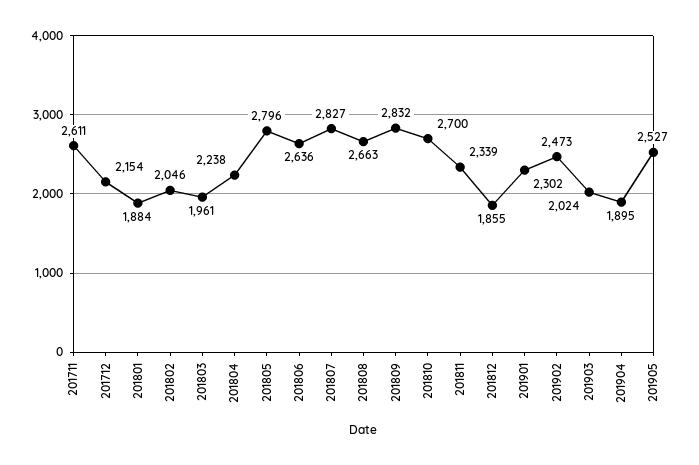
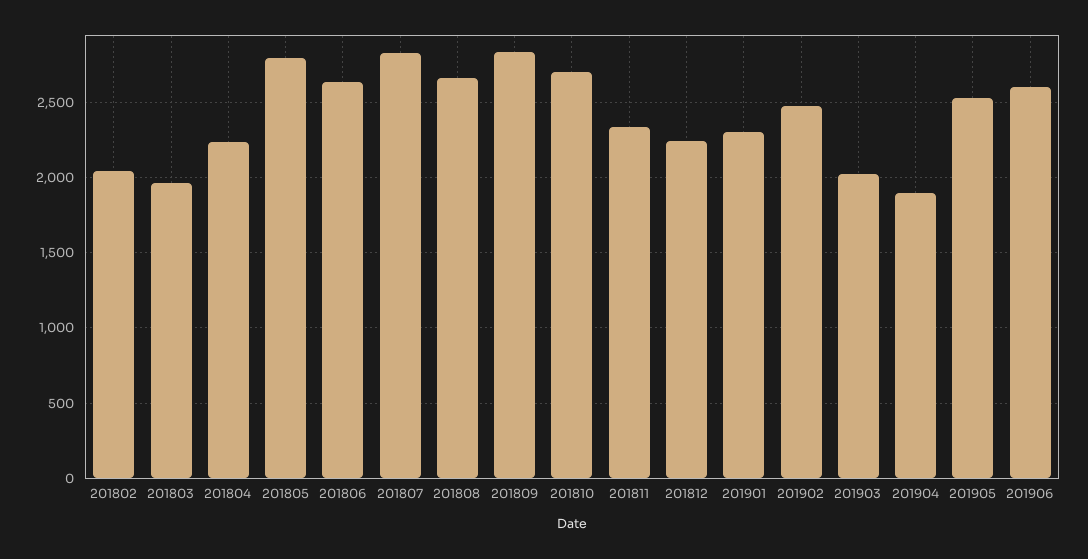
201711: 2611 -> none
201712: 2154 -> none
201801: 1884 -> none
201812: 1855 -> 2250
201906: none -> 2600

